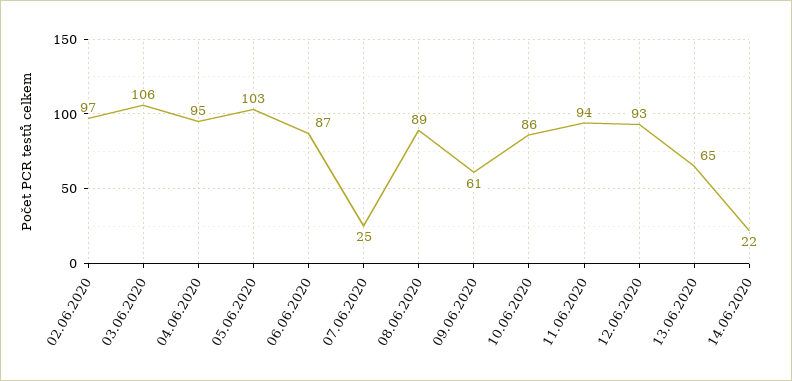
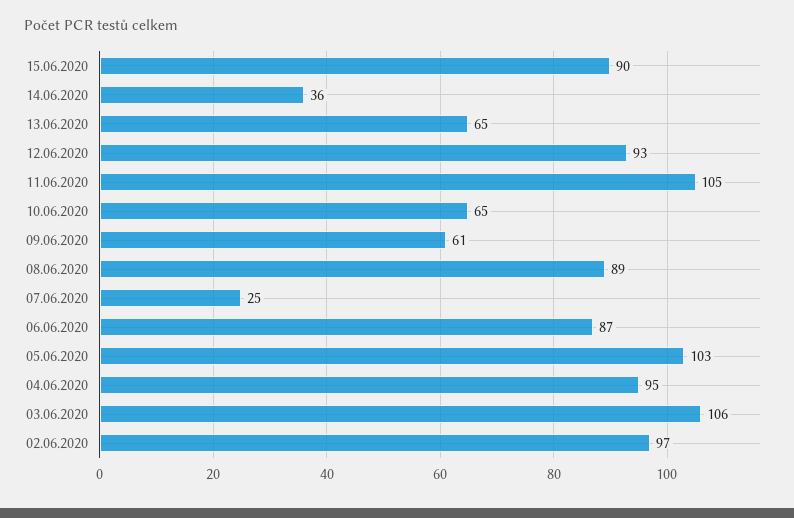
10.06.2020: 86 -> 65
11.06.2020: 94 -> 105
14.06.2020: 22 -> 36
15.06.2020: none -> 90

